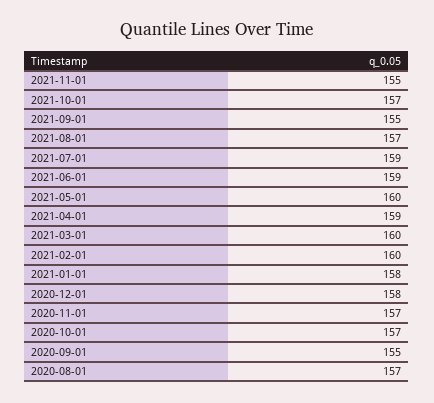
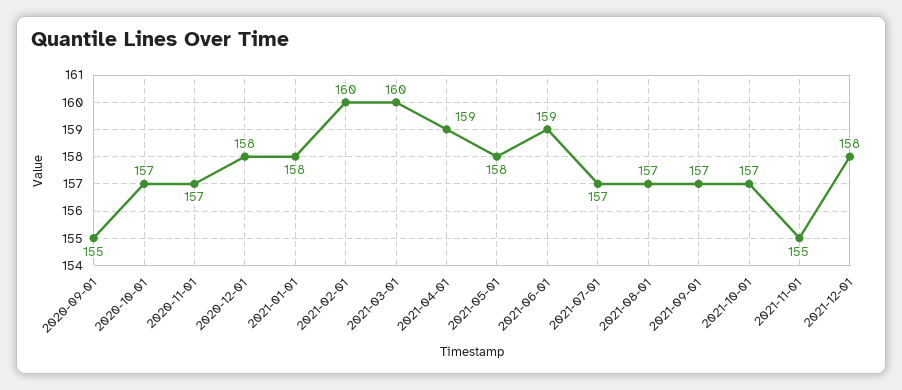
2021-09-01: 155 -> 157
2021-07-01: 159 -> 157
2021-05-01: 160 -> 158
2020-08-01: 157 -> none
2021-12-01: none -> 158

